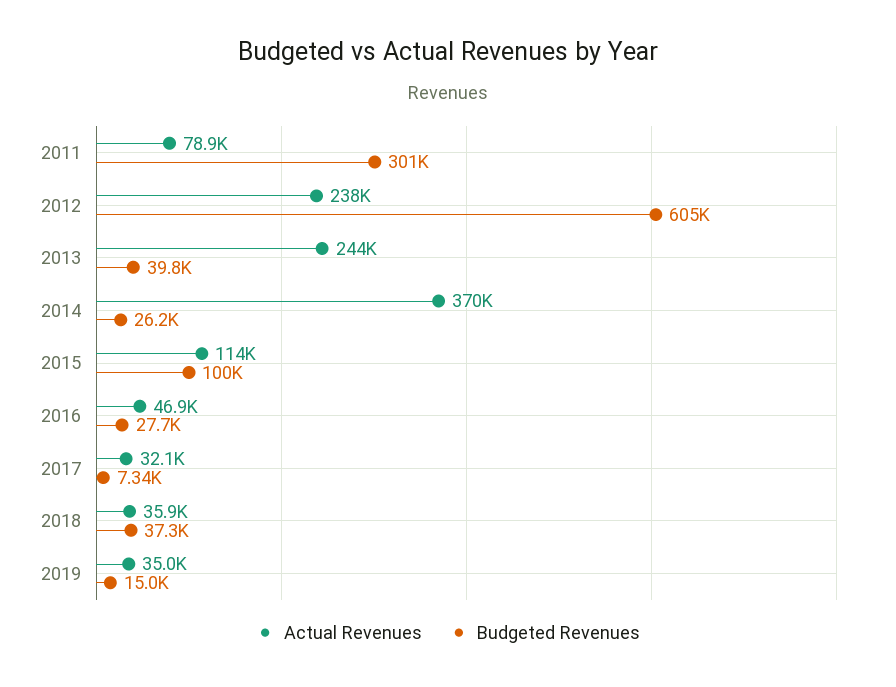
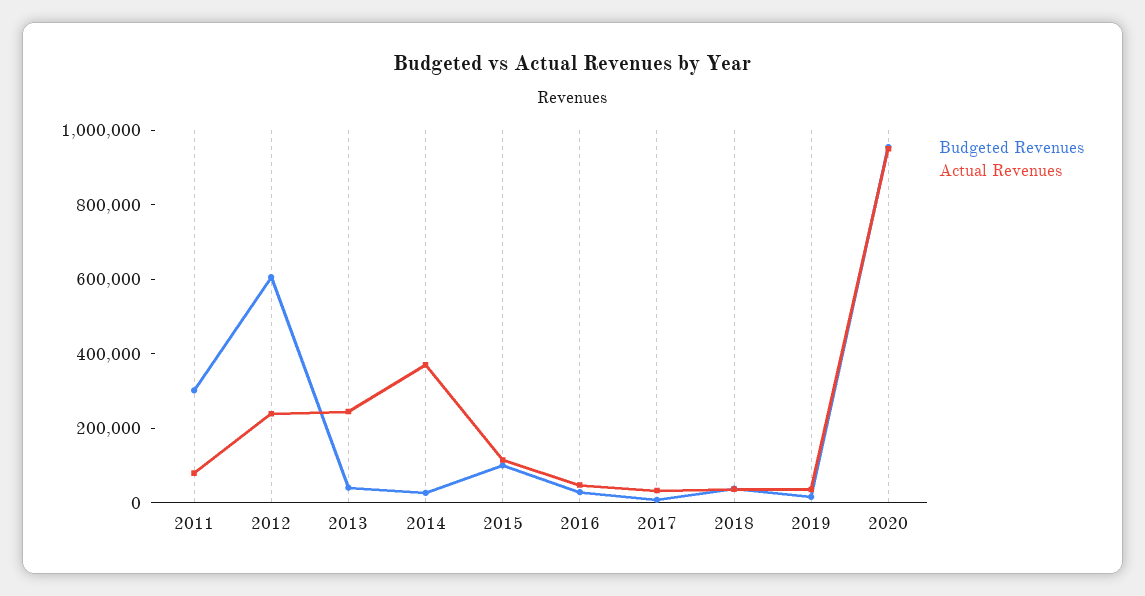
Budgeted Revenues, 2020: none -> 950000
Actual Revenues, 2020: none -> 950000

